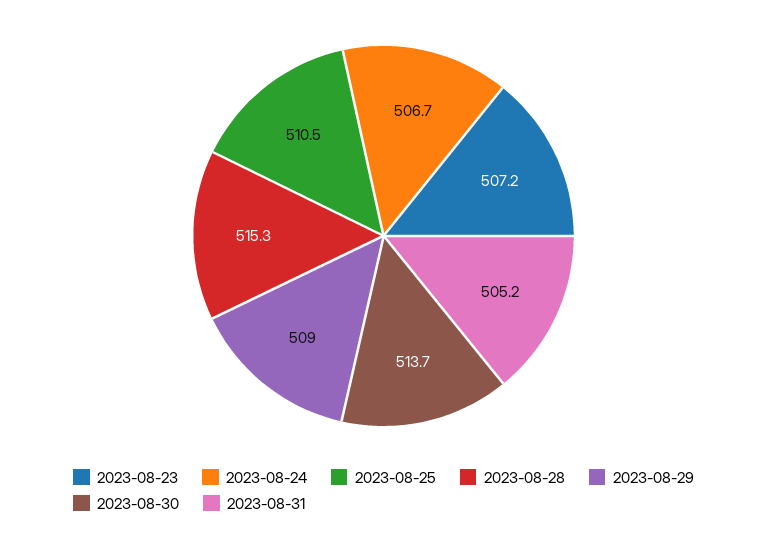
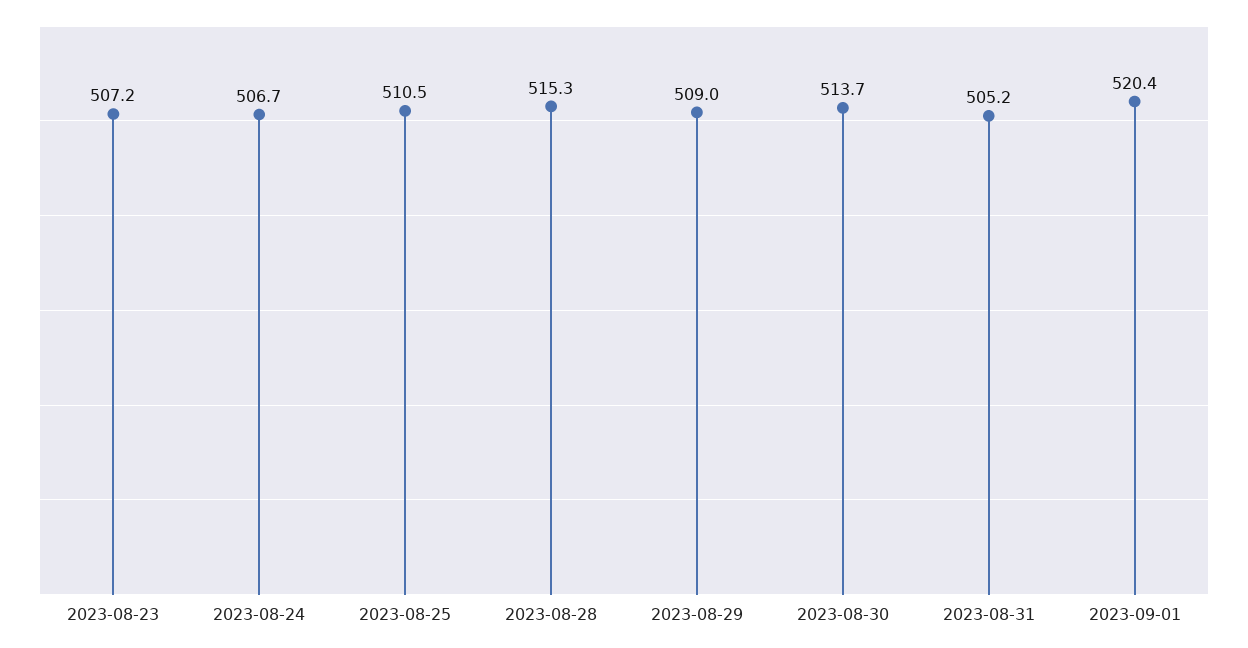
2023-09-01: none -> 520.4

